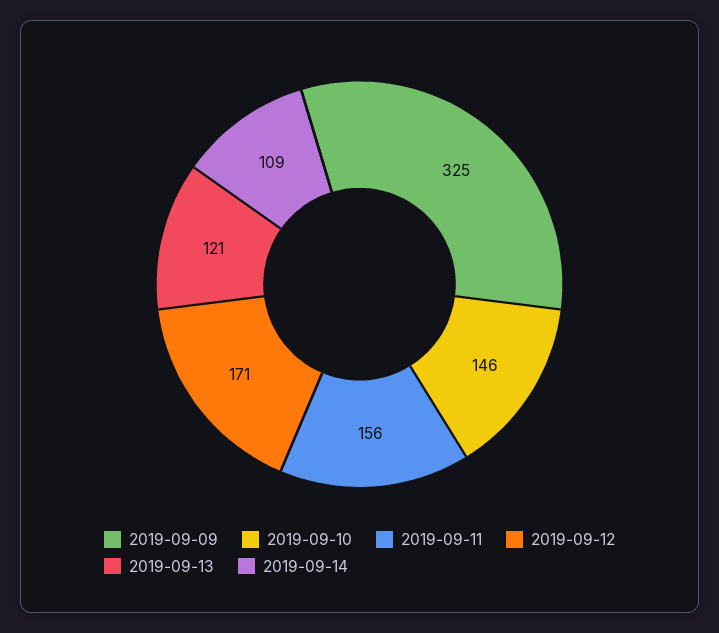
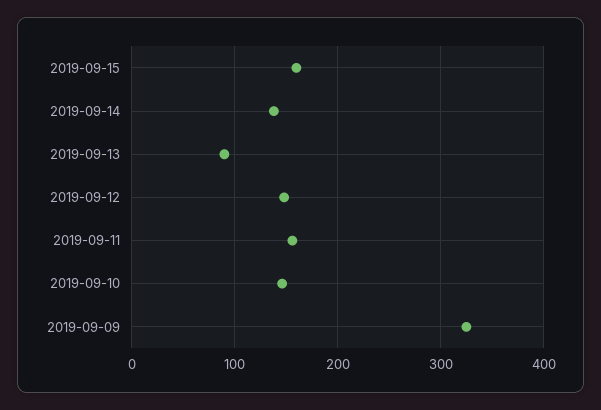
2019-09-12: 171 -> 150
2019-09-13: 121 -> 90
2019-09-14: 109 -> 140
2019-09-15: none -> 160

